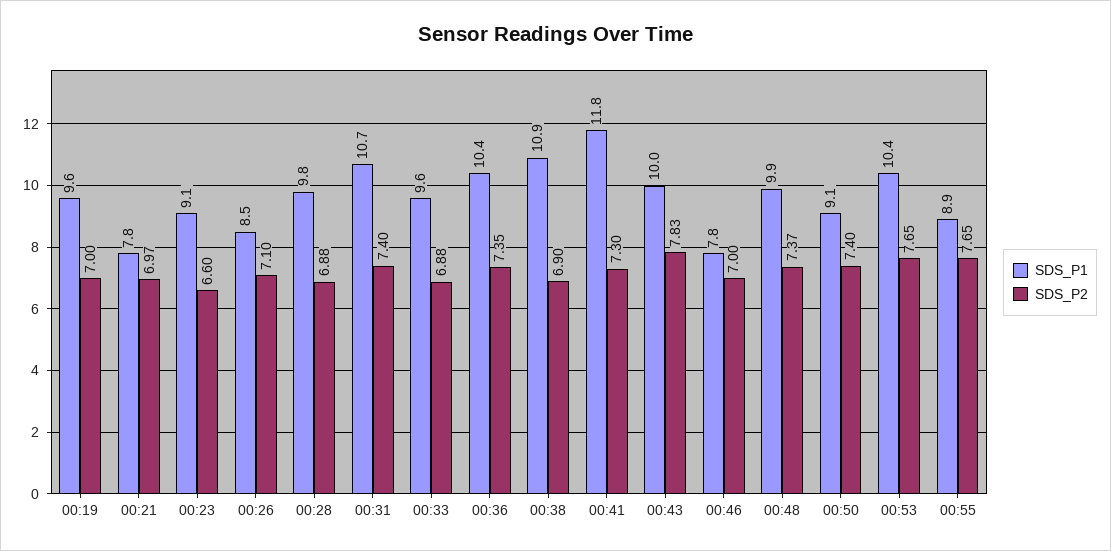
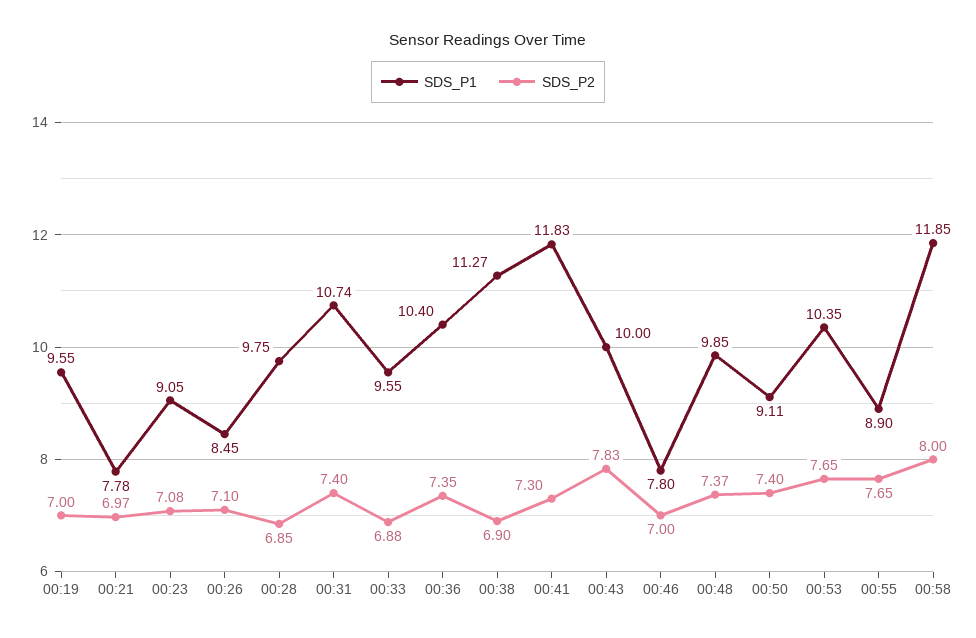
SDS_P2, 00:23: 6.6 -> 7.08
SDS_P2, 00:28: 6.88 -> 6.85
SDS_P1, 00:38: 10.9 -> 11.27
SDS_P1, 00:58: none -> 11.85
SDS_P2, 00:58: none -> 8

